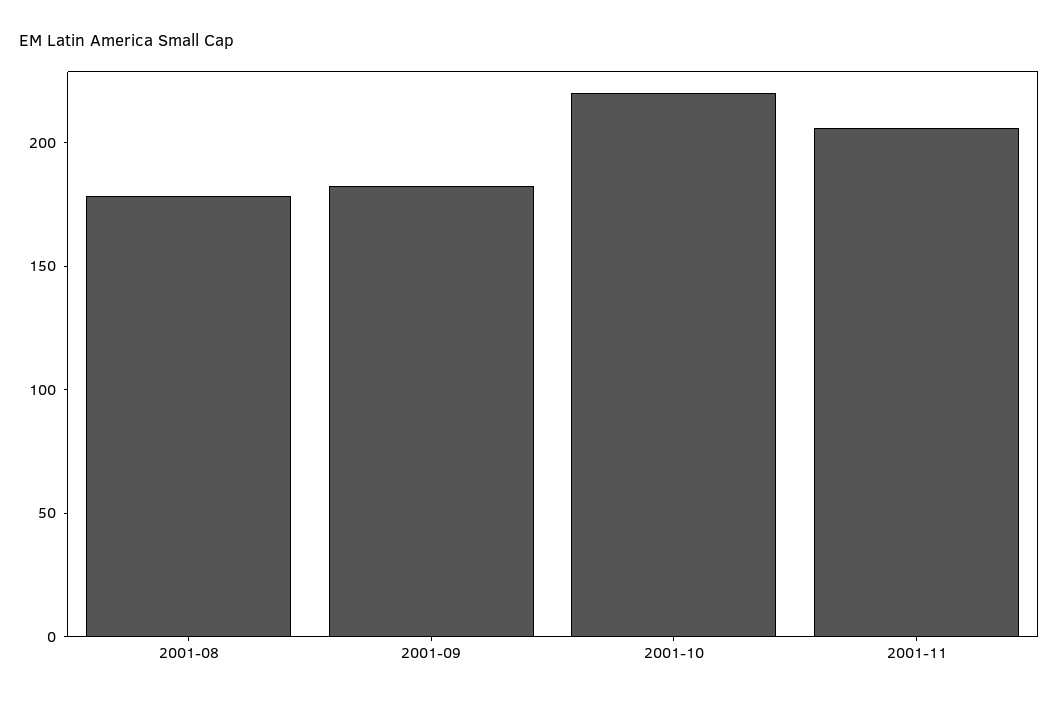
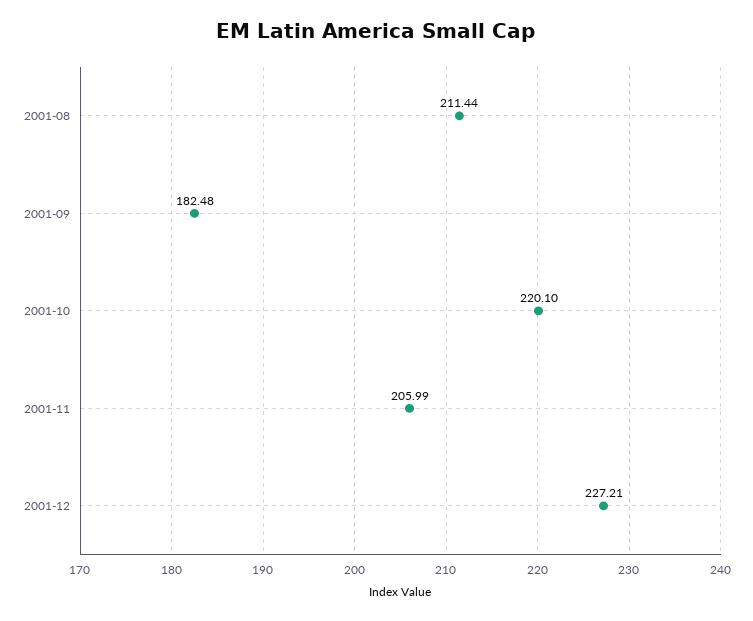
2001-08: 180 -> 211.44
2001-12: none -> 227.21

